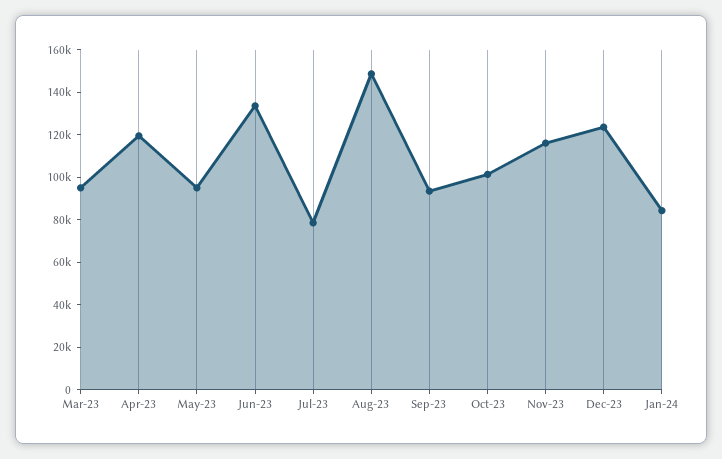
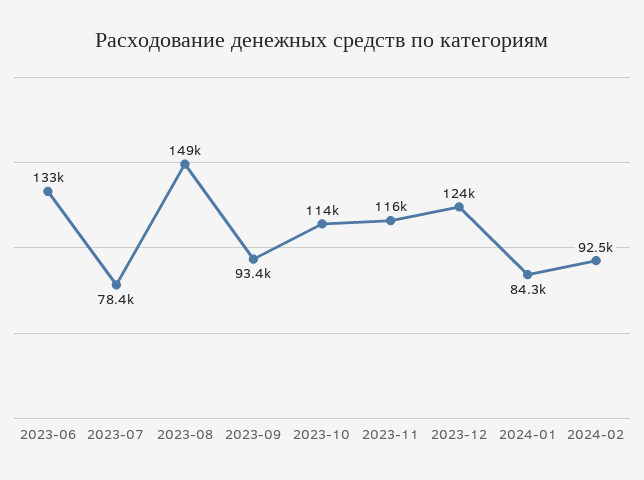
Mar-23: 95000 -> none
Apr-23: 120000 -> none
May-23: 95000 -> none
Oct-23: 100000 -> 114000
2024-02: none -> 92500

